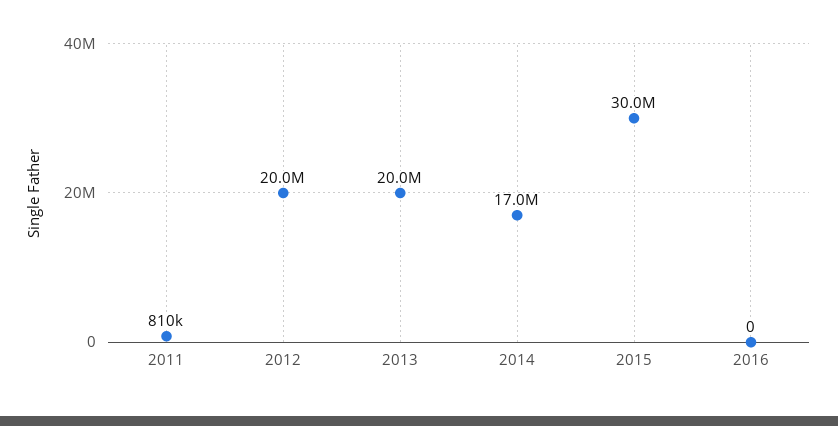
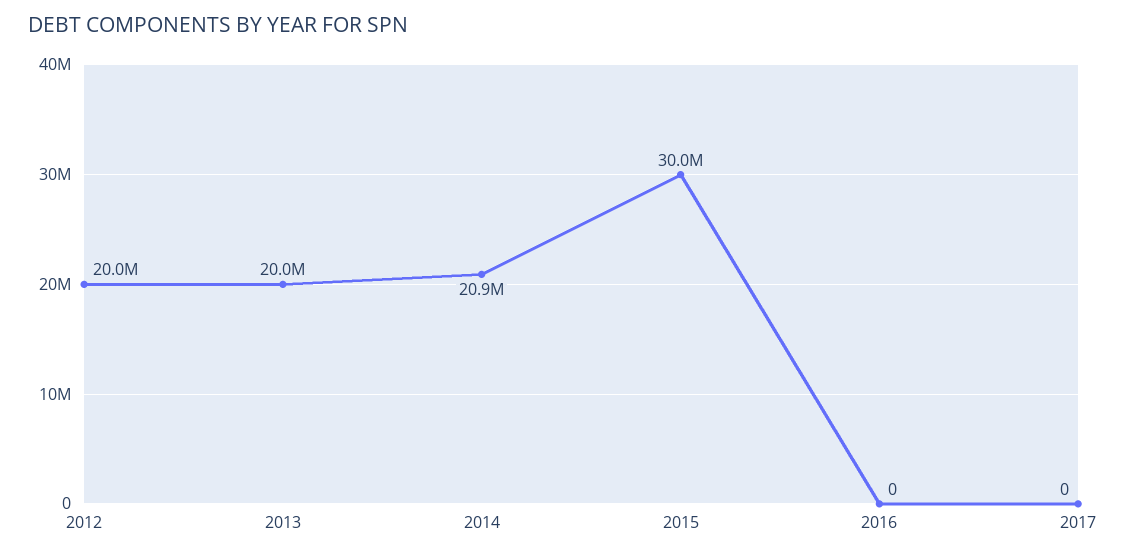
2011: 810000 -> none
2014: 17000000 -> 20900000
2017: none -> 0

